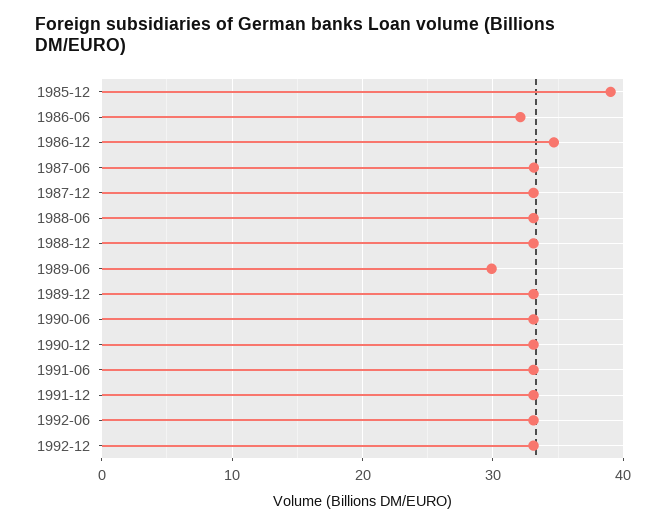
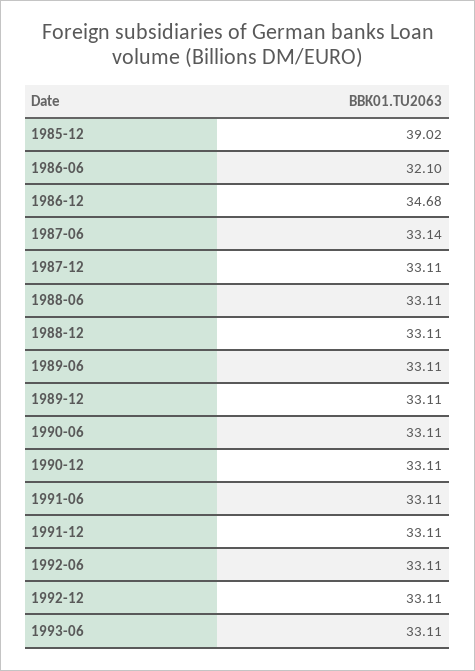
1989-06: 30 -> 33.11
1993-06: none -> 33.11

